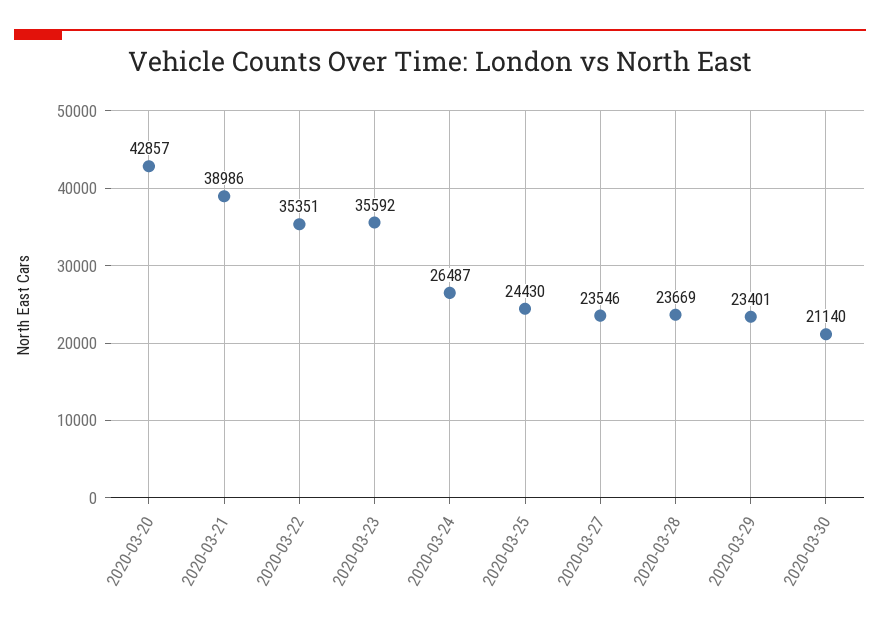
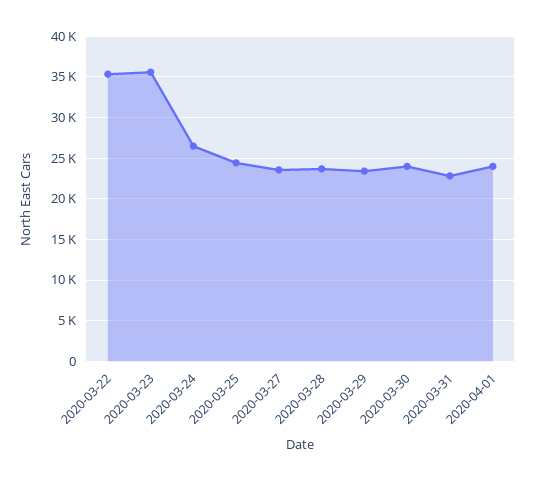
2020-03-20: 42857 -> none
2020-03-21: 38986 -> none
2020-03-30: 21140 -> 24000
2020-03-31: none -> 23000
2020-04-01: none -> 24000

